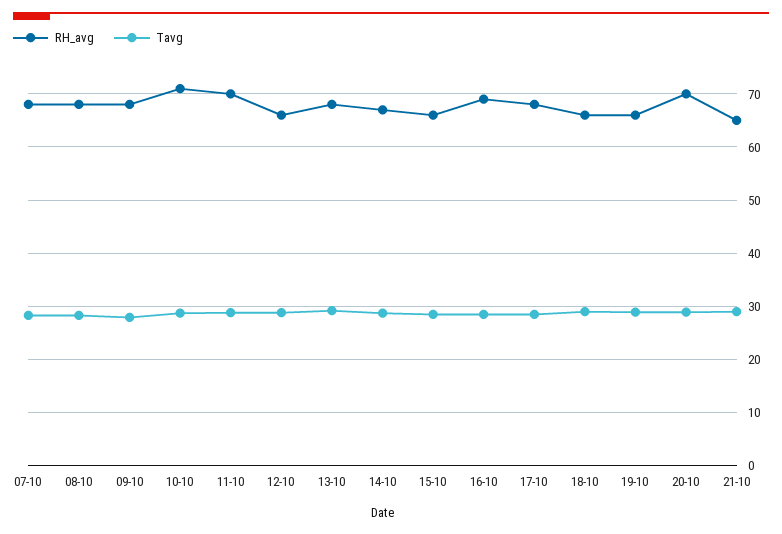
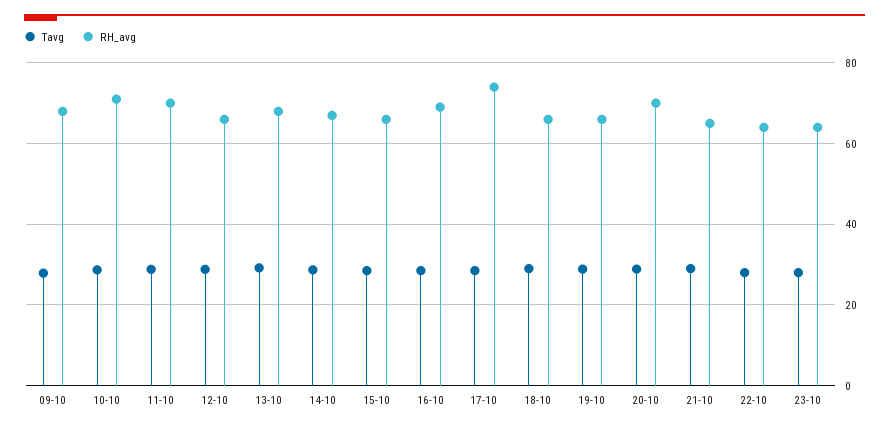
RH_avg, 07-10: 68 -> none
Tavg, 07-10: 28 -> none
RH_avg, 08-10: 68 -> none
Tavg, 08-10: 28 -> none
RH_avg, 17-10: 68 -> 74
Tavg, 22-10: none -> 28
RH_avg, 22-10: none -> 64
Tavg, 23-10: none -> 28
RH_avg, 23-10: none -> 64

